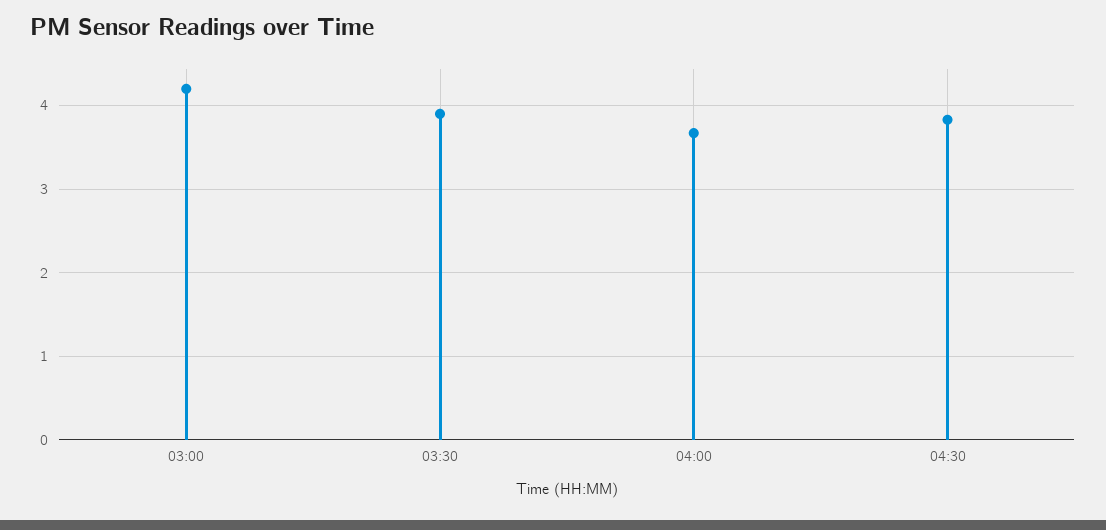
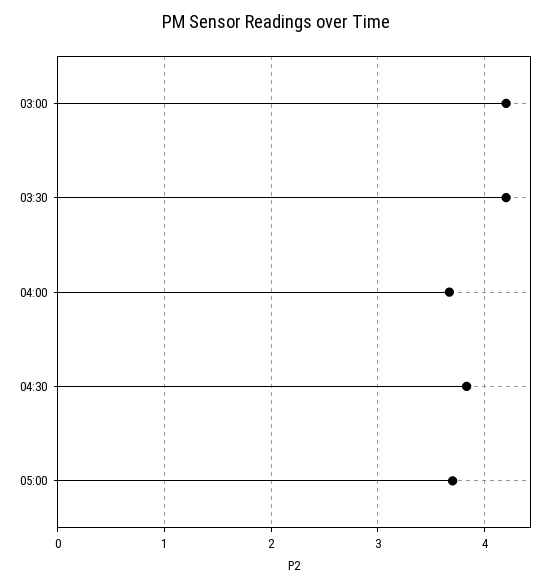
03:30: 3.9 -> 4.2
05:00: none -> 3.7

